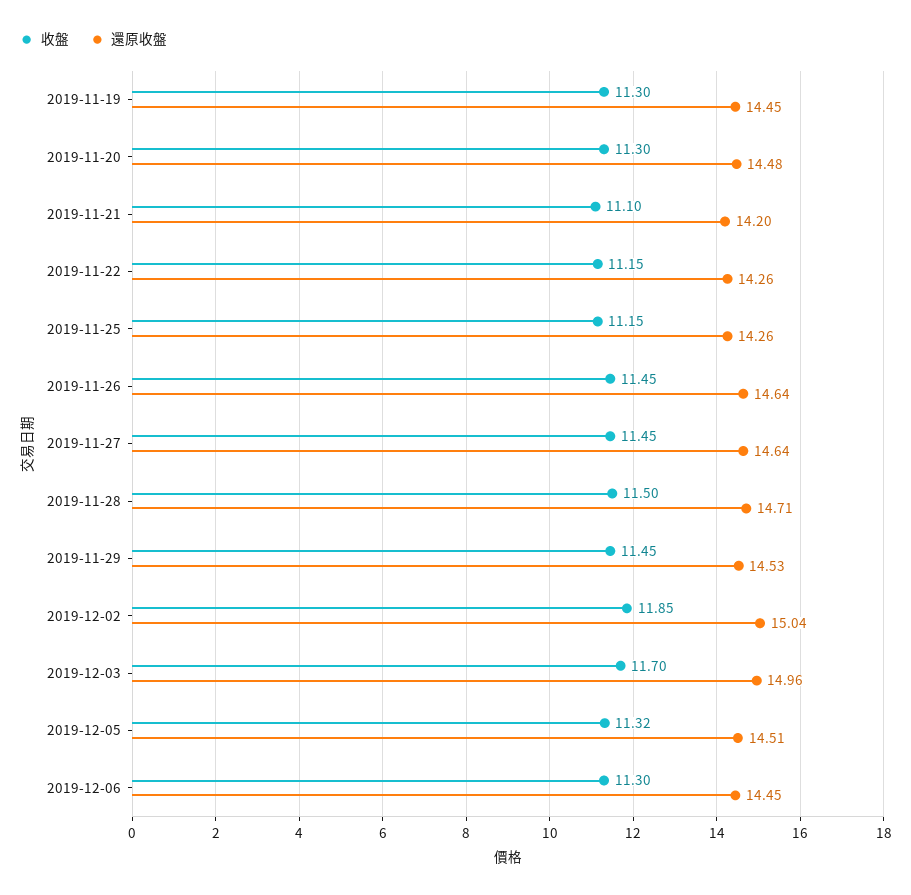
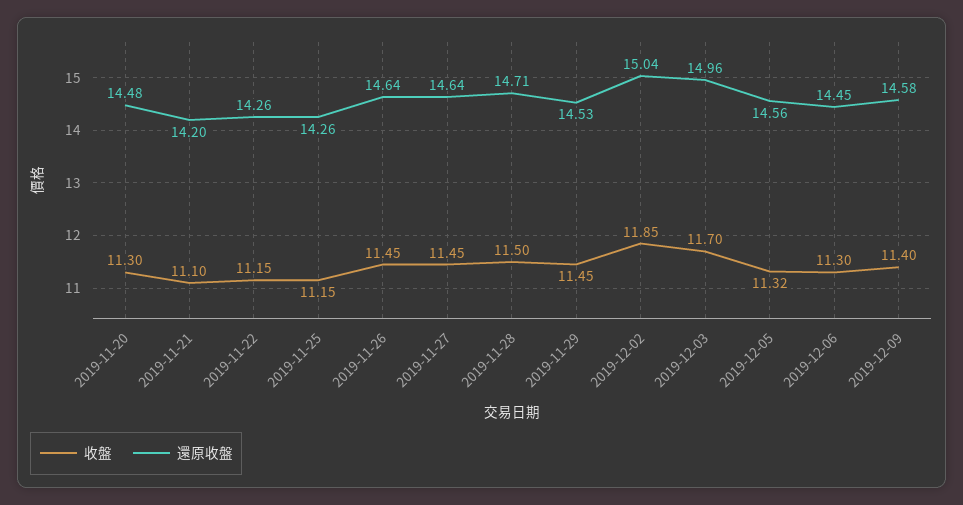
收盤, 2019-11-19: 11.3 -> none
還原收盤, 2019-11-19: 14.45 -> none
還原收盤, 2019-12-05: 14.51 -> 14.56
收盤, 2019-12-09: none -> 11.4
還原收盤, 2019-12-09: none -> 14.58

